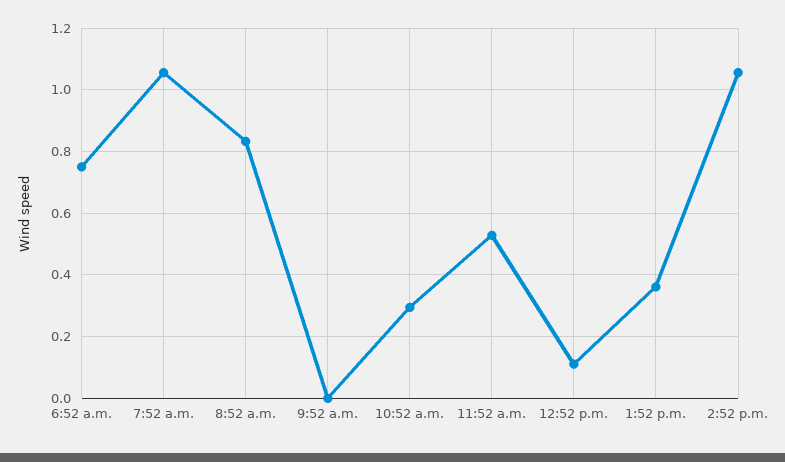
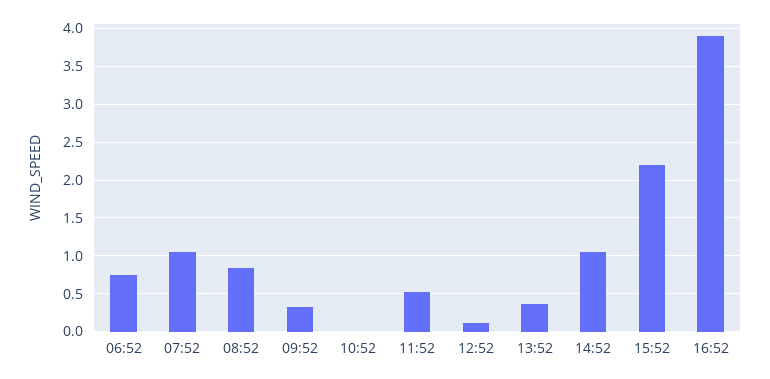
9:52 a.m.: 0 -> 0.3
10:52 a.m.: 0.3 -> 0
15:52: none -> 2.2
16:52: none -> 3.9

